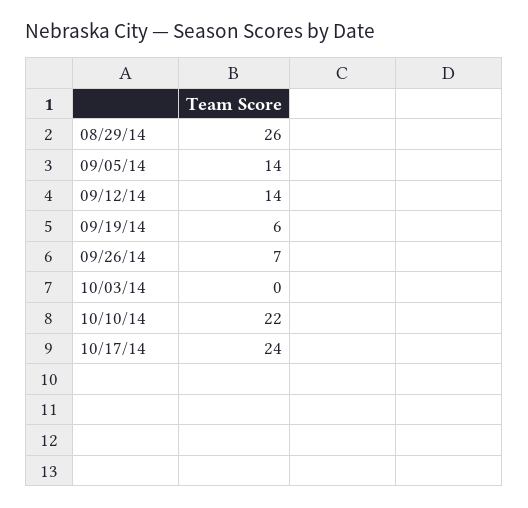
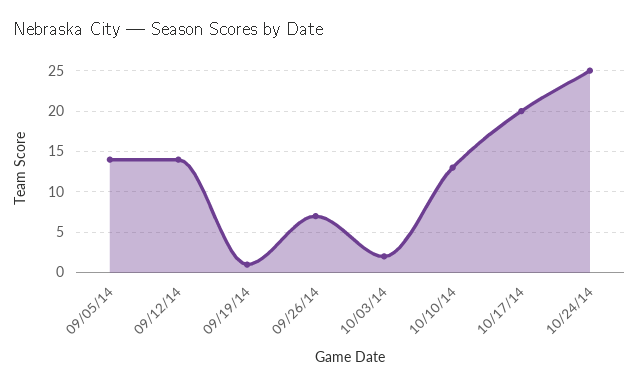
08/29/14: 26 -> none
09/19/14: 6 -> 1
10/03/14: 0 -> 2
10/10/14: 22 -> 13
10/17/14: 24 -> 20
10/24/14: none -> 25

